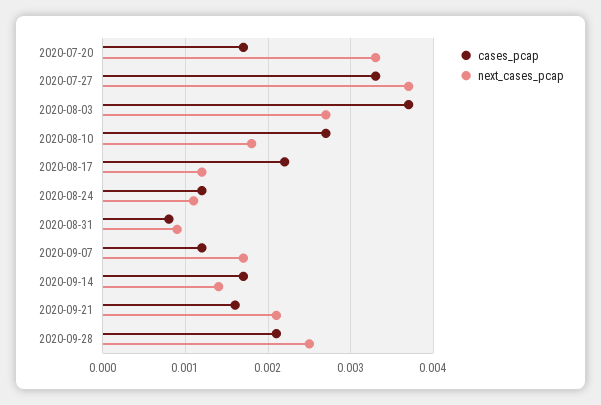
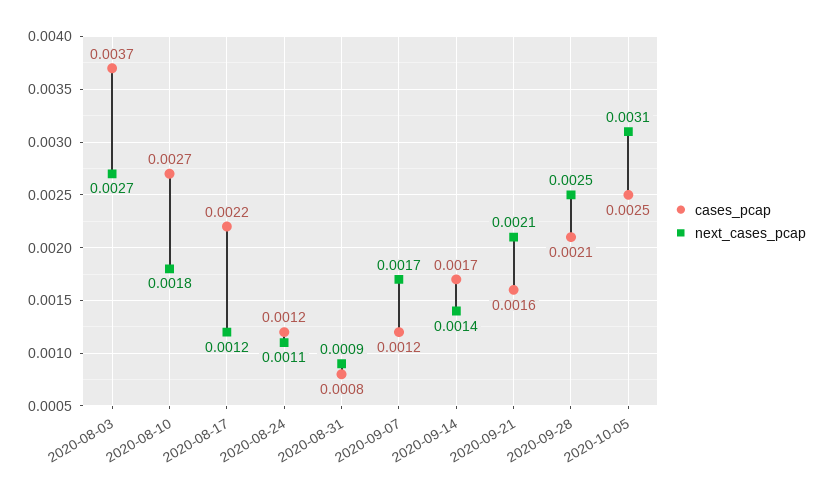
cases_pcap, 2020-07-20: 0.0017 -> none
next_cases_pcap, 2020-07-20: 0.0033 -> none
cases_pcap, 2020-07-27: 0.0033 -> none
next_cases_pcap, 2020-07-27: 0.0037 -> none
cases_pcap, 2020-10-05: none -> 0.0025
next_cases_pcap, 2020-10-05: none -> 0.0031

